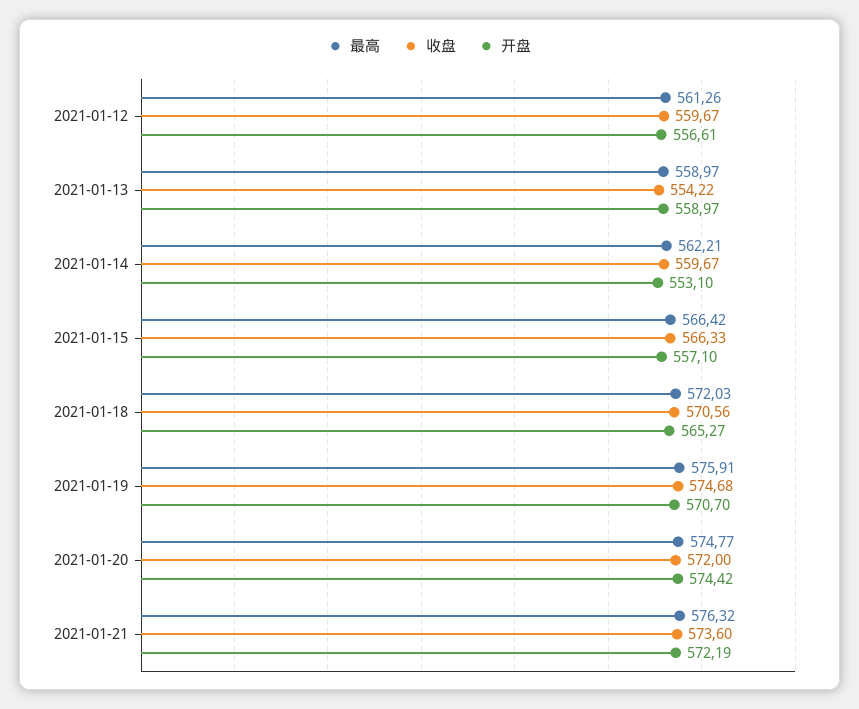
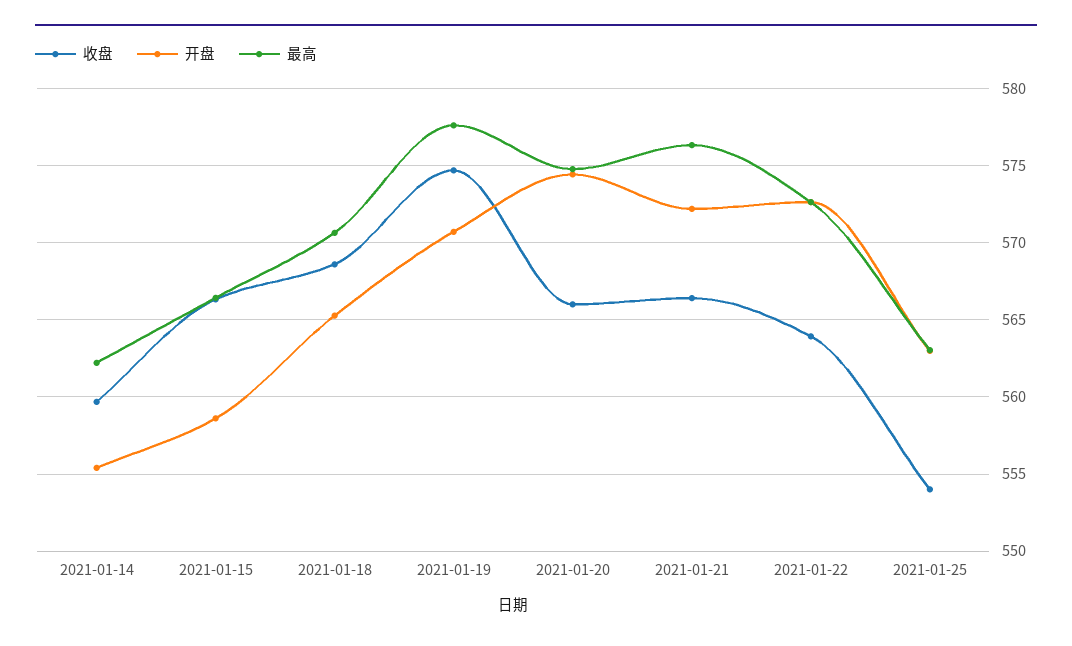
最高, 2021-01-12: 561.26 -> none
收盘, 2021-01-12: 559.67 -> none
开盘, 2021-01-12: 556.61 -> none
最高, 2021-01-13: 558.97 -> none
收盘, 2021-01-13: 554.22 -> none
开盘, 2021-01-13: 558.97 -> none
开盘, 2021-01-14: 553.1 -> 555.5
开盘, 2021-01-15: 557.1 -> 558.5
最高, 2021-01-18: 572.03 -> 570.5
收盘, 2021-01-18: 570.56 -> 568.5
最高, 2021-01-19: 575.91 -> 577.5
收盘, 2021-01-20: 572 -> 566
收盘, 2021-01-21: 573.6 -> 566.5
收盘, 2021-01-22: none -> 564
开盘, 2021-01-22: none -> 572.5
最高, 2021-01-22: none -> 572.5
收盘, 2021-01-25: none -> 554
开盘, 2021-01-25: none -> 563
最高, 2021-01-25: none -> 563

